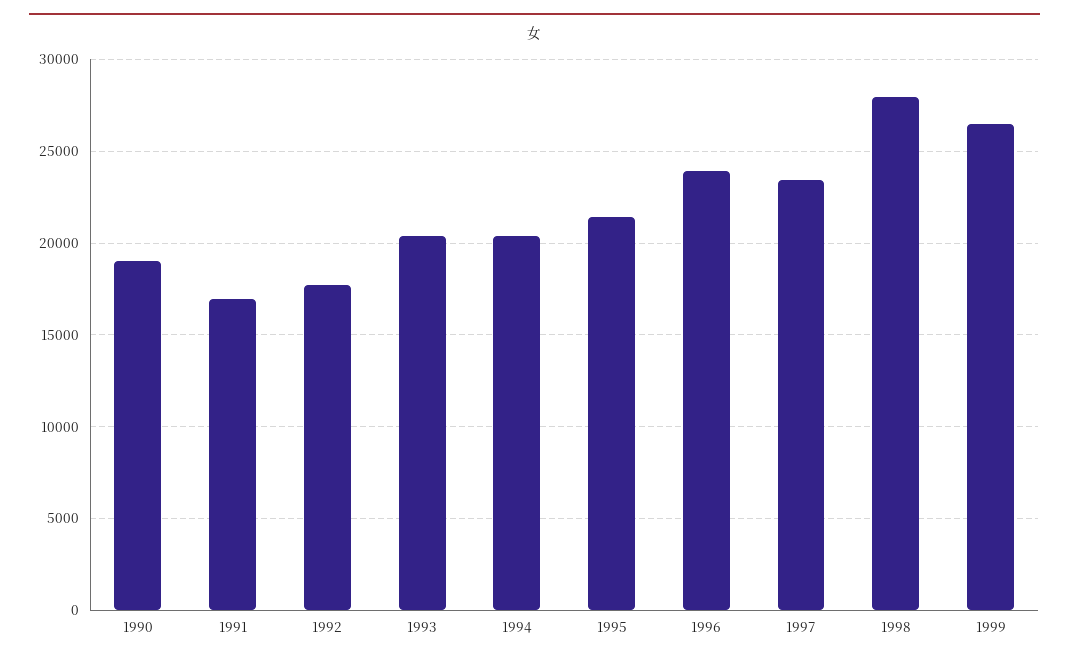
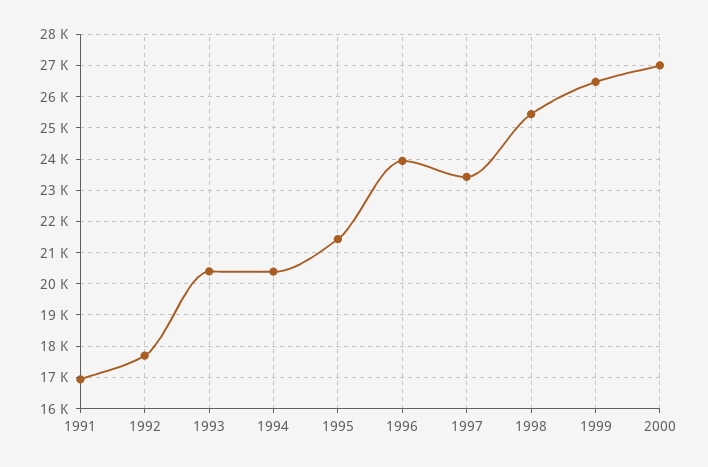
1990: 19000 -> none
1998: 28000 -> 25400
2000: none -> 27000

